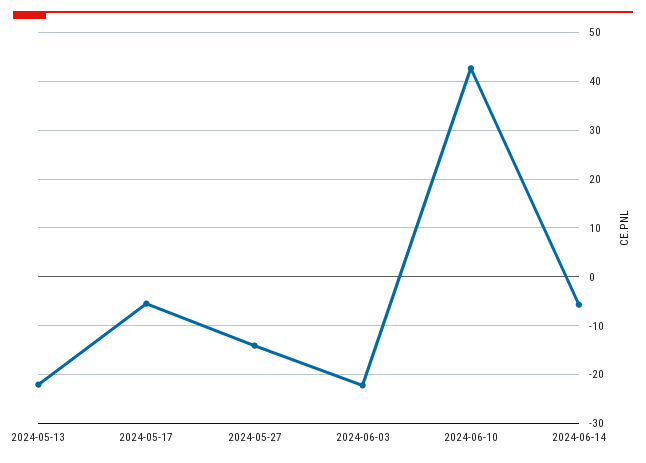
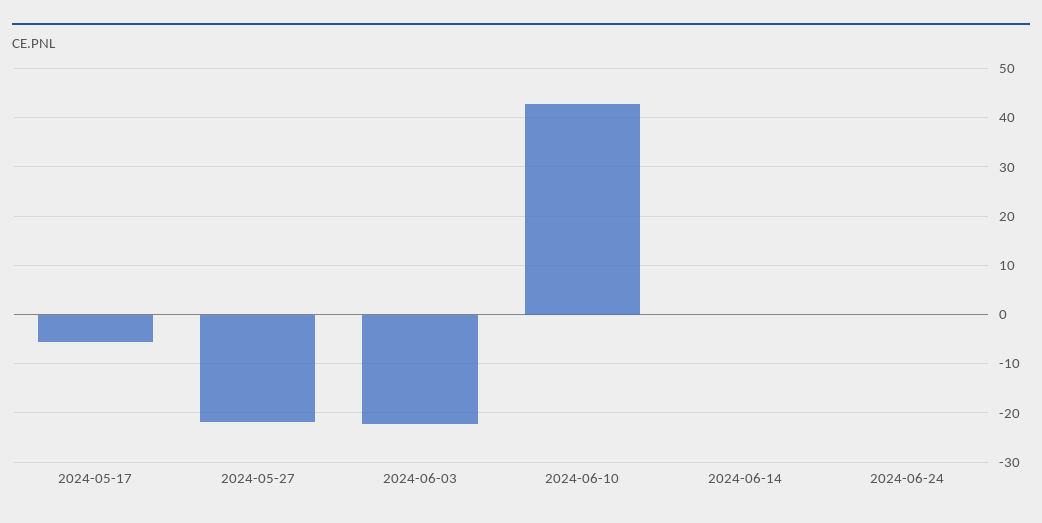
2024-05-13: -22 -> none
2024-05-27: -14 -> -22
2024-06-14: -6 -> 0
2024-06-24: none -> 0

